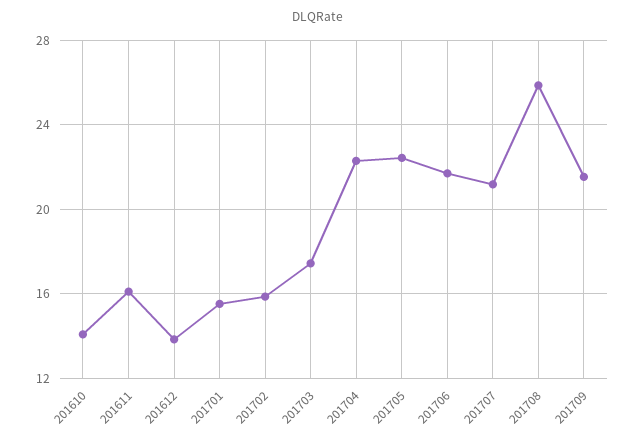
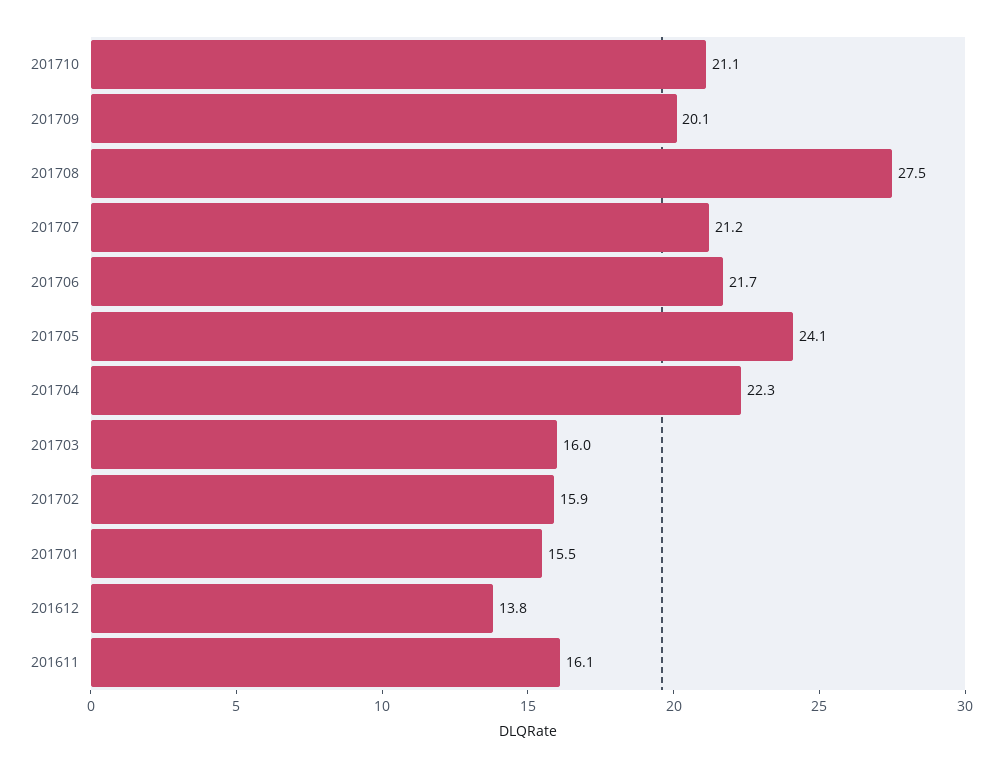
201610: 14 -> none
201703: 17.5 -> 16
201705: 22.5 -> 24.1
201708: 26 -> 27.5
201709: 21.5 -> 20.1
201710: none -> 21.1

